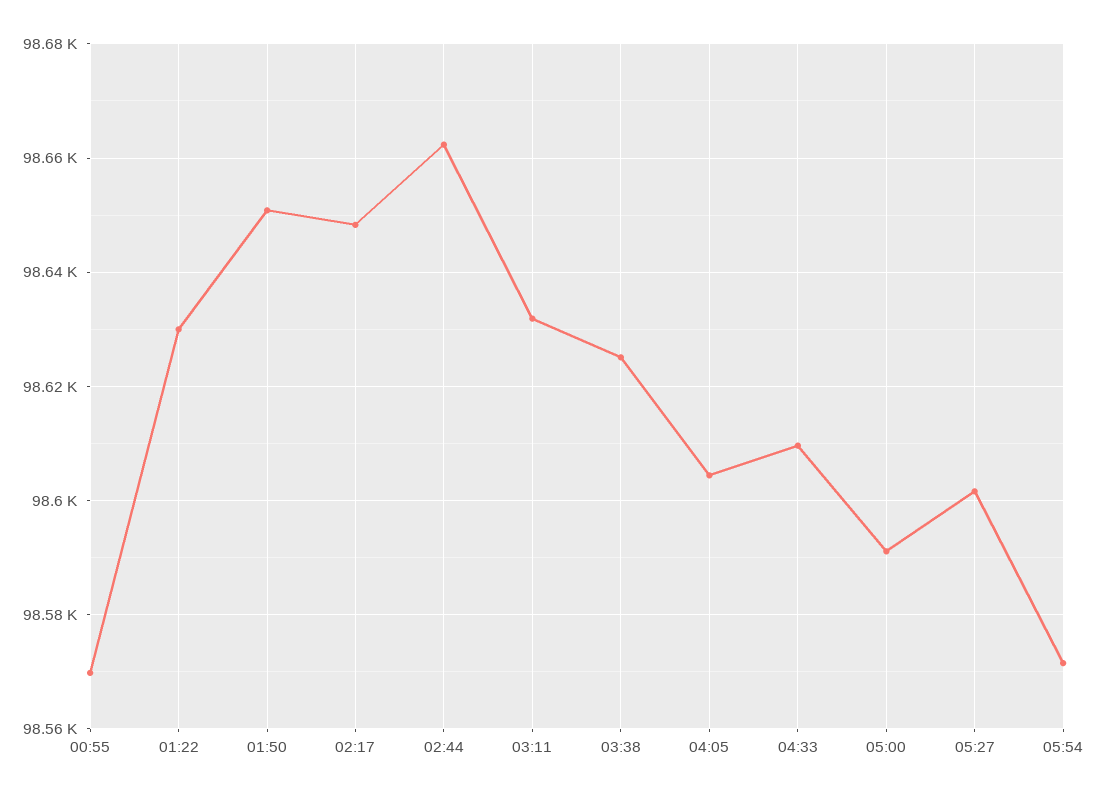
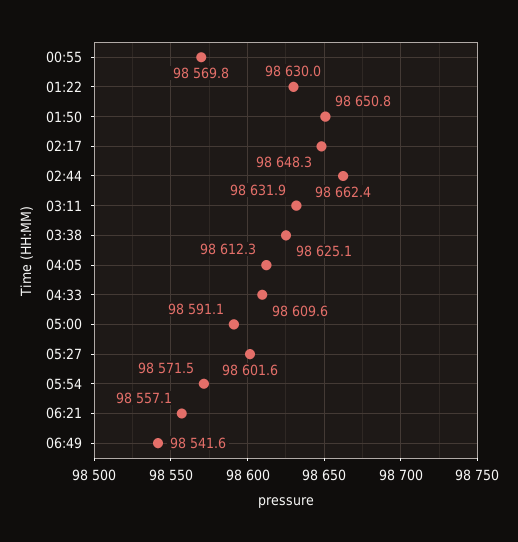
04:05: 98604 -> 98612.3
06:21: none -> 98557.1
06:49: none -> 98541.6

